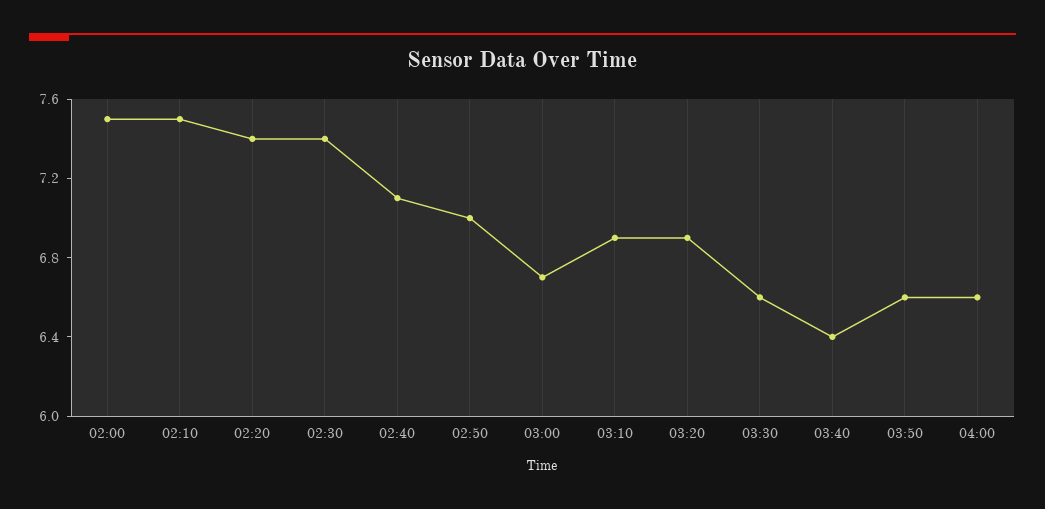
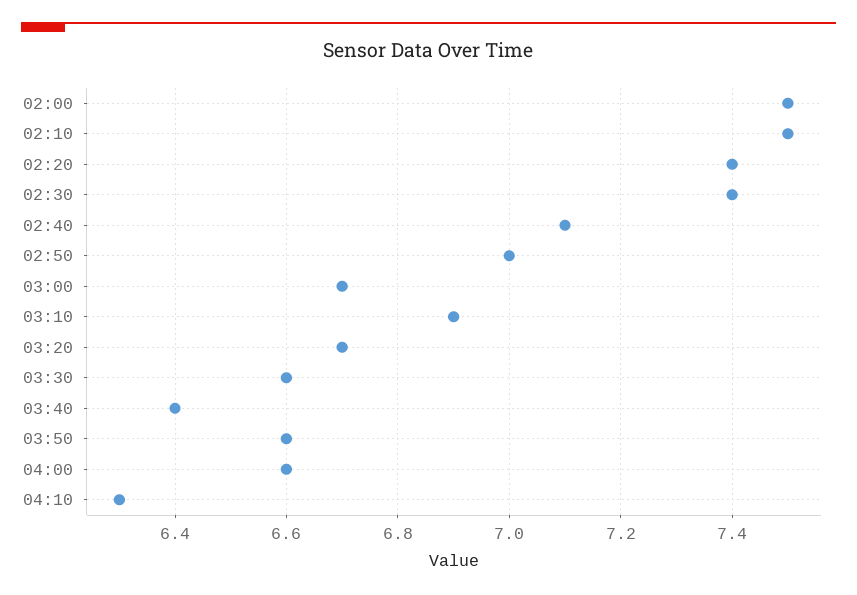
03:20: 6.9 -> 6.7
04:10: none -> 6.3

